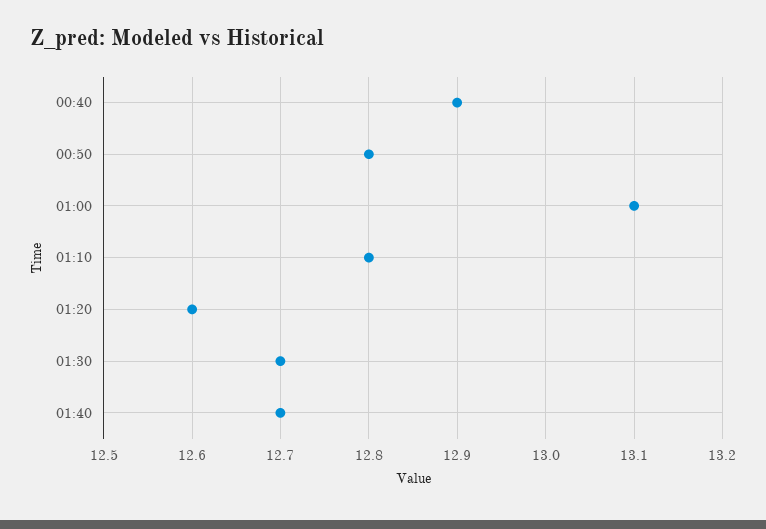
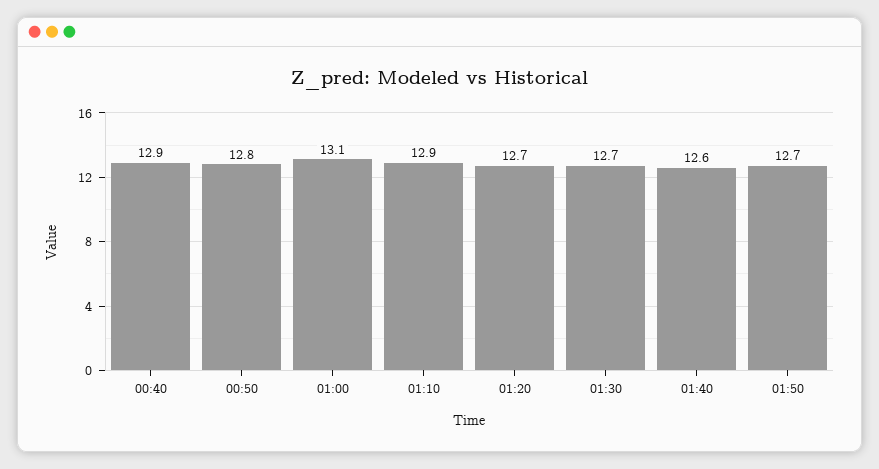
01:10: 12.8 -> 12.9
01:20: 12.6 -> 12.7
01:40: 12.7 -> 12.6
01:50: none -> 12.7

